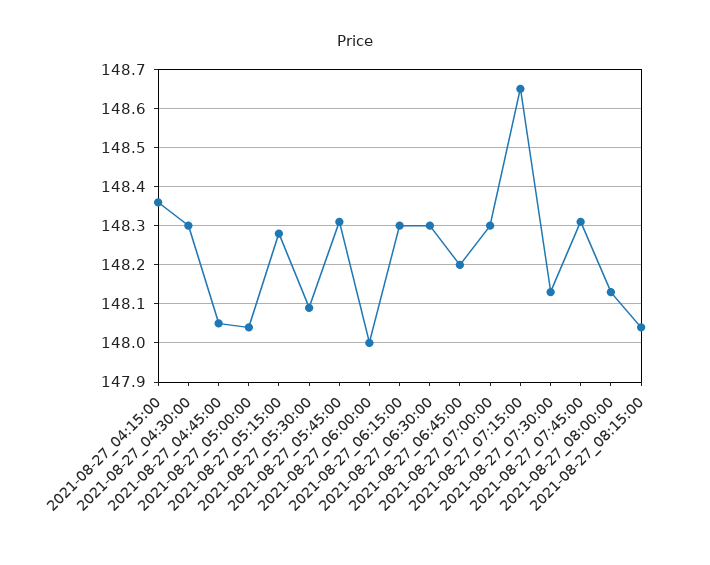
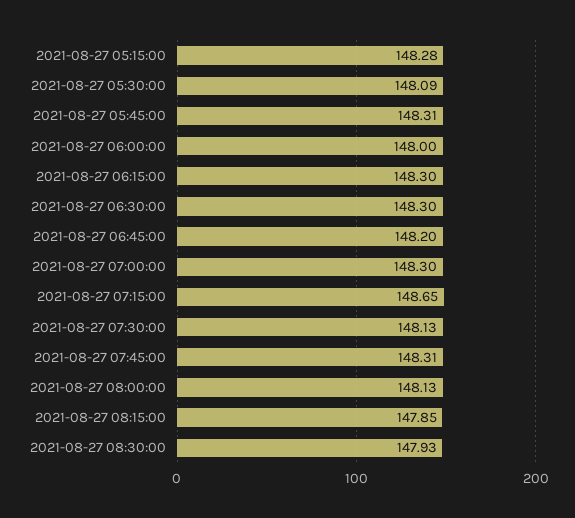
2021-08-27_04:15:00: 148.35 -> none
2021-08-27_04:30:00: 148.3 -> none
2021-08-27_04:45:00: 148.05 -> none
2021-08-27_05:00:00: 148.05 -> none
2021-08-27_08:15:00: 148.05 -> 147.85
2021-08-27 08:30:00: none -> 147.93

